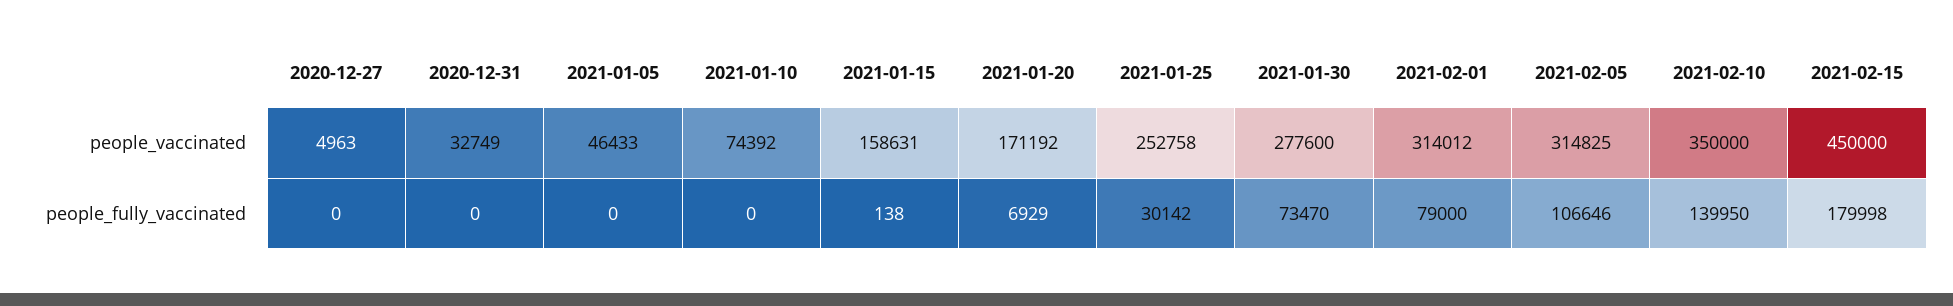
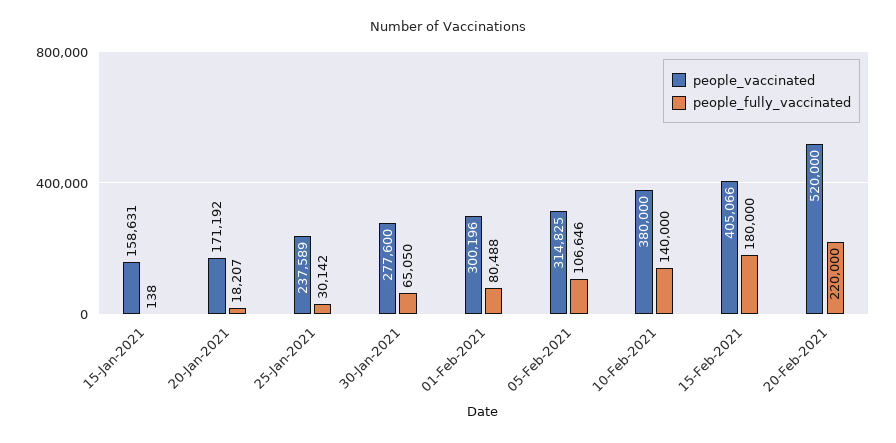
people_vaccinated, 2020-12-27: 4963 -> none
people_vaccinated, 2020-12-31: 32749 -> none
people_vaccinated, 2021-01-05: 46433 -> none
people_vaccinated, 2021-01-10: 74392 -> none
people_vaccinated, 2021-01-25: 252758 -> 237589
people_vaccinated, 2021-02-01: 314012 -> 300196
people_vaccinated, 2021-02-10: 350000 -> 380000
people_vaccinated, 2021-02-15: 450000 -> 405066
people_fully_vaccinated, 2020-12-27: 0 -> none
people_fully_vaccinated, 2020-12-31: 0 -> none
people_fully_vaccinated, 2021-01-05: 0 -> none
people_fully_vaccinated, 2021-01-10: 0 -> none
people_fully_vaccinated, 2021-01-20: 6929 -> 18207
people_fully_vaccinated, 2021-01-30: 73470 -> 65050
people_fully_vaccinated, 2021-02-01: 79000 -> 80488
people_fully_vaccinated, 2021-02-10: 139950 -> 140000
people_fully_vaccinated, 2021-02-15: 179998 -> 180000
people_vaccinated, 20-Feb-2021: none -> 520000
people_fully_vaccinated, 20-Feb-2021: none -> 220000

